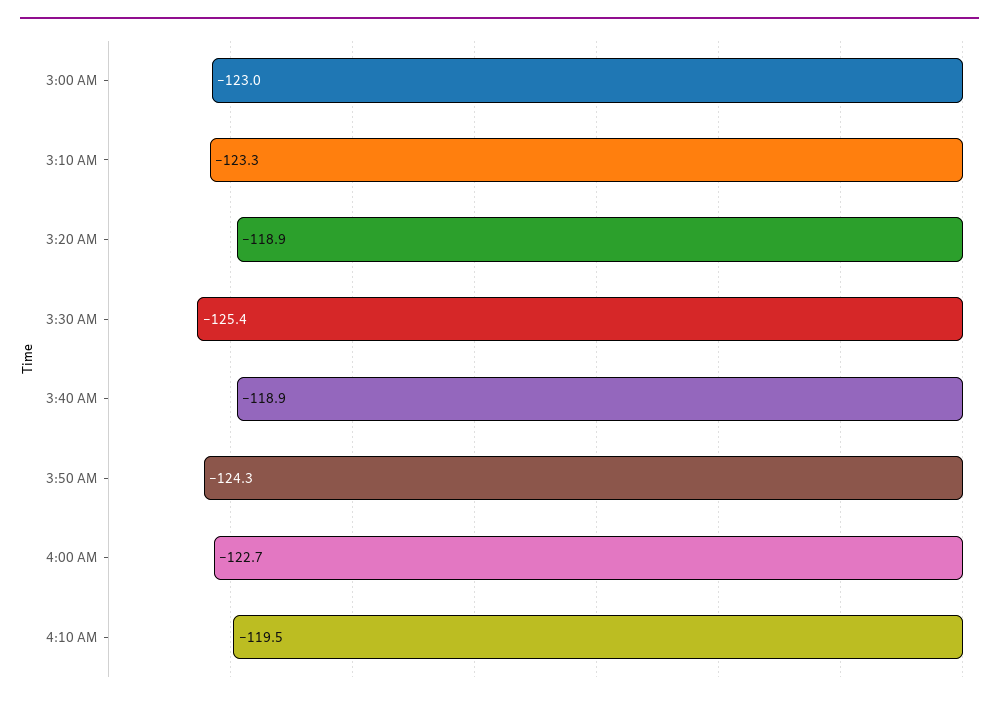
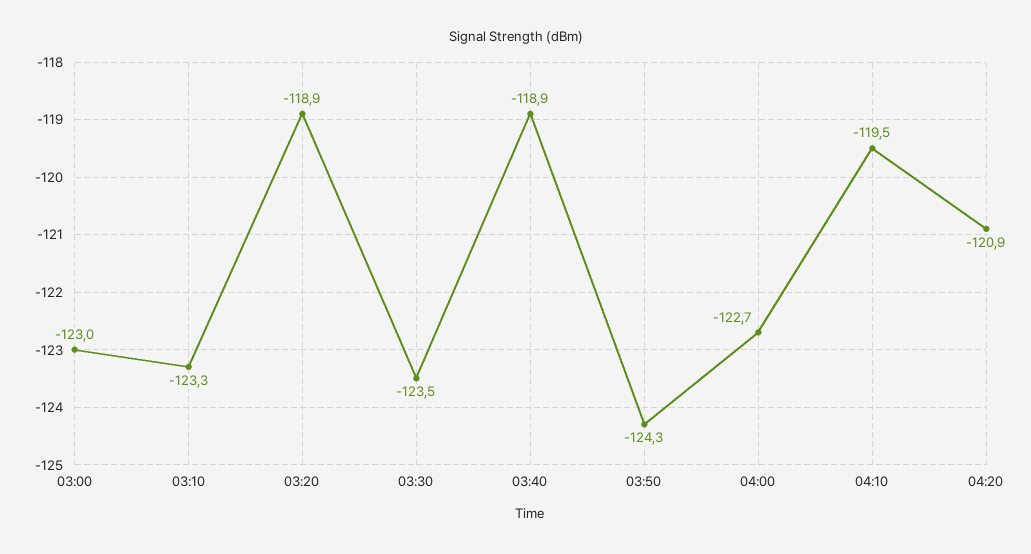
3:30 AM: -125.4 -> -123.5
04:20: none -> -120.9

